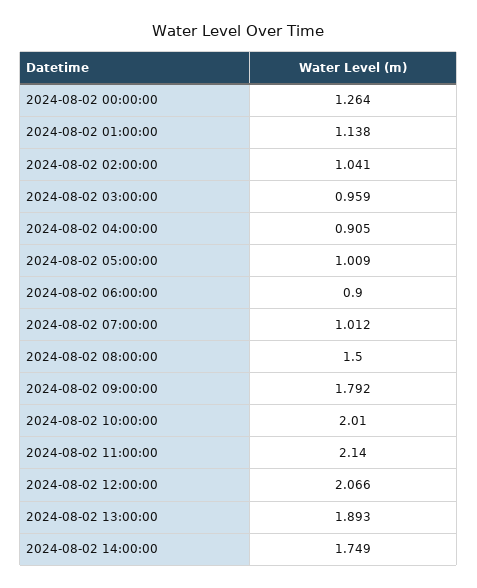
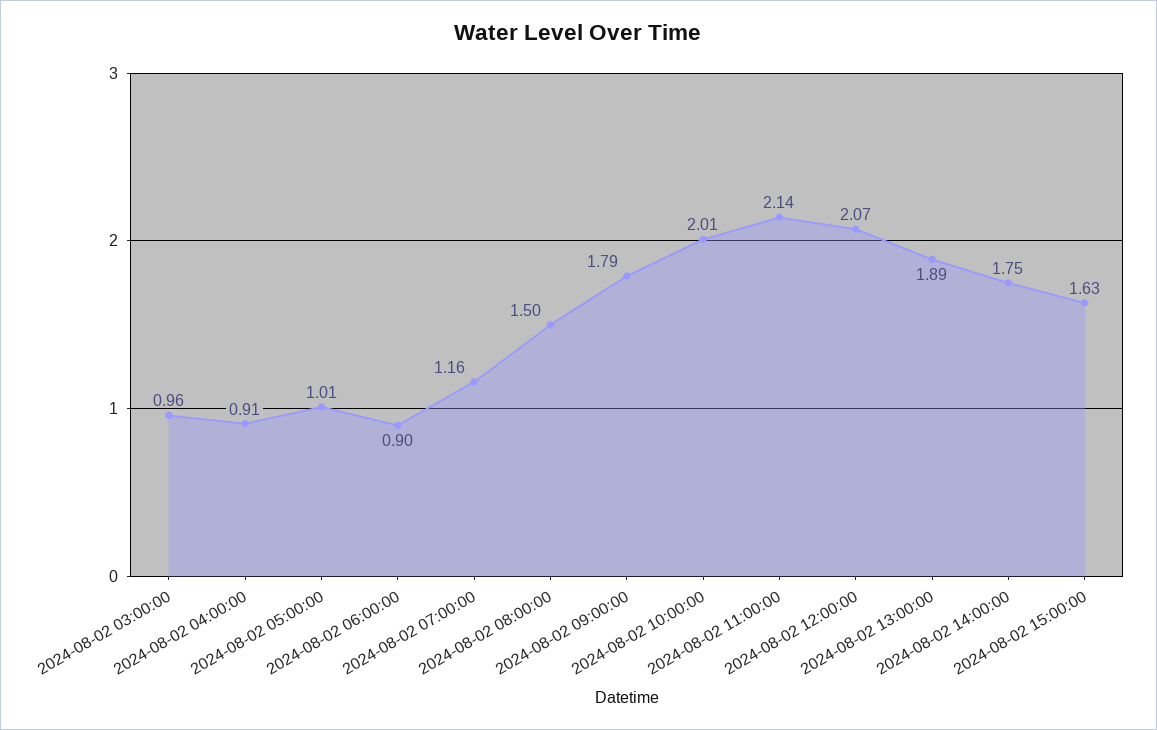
2024-08-02 00:00:00: 1.264 -> none
2024-08-02 01:00:00: 1.138 -> none
2024-08-02 02:00:00: 1.041 -> none
2024-08-02 07:00:00: 1.012 -> 1.16
2024-08-02 15:00:00: none -> 1.63

